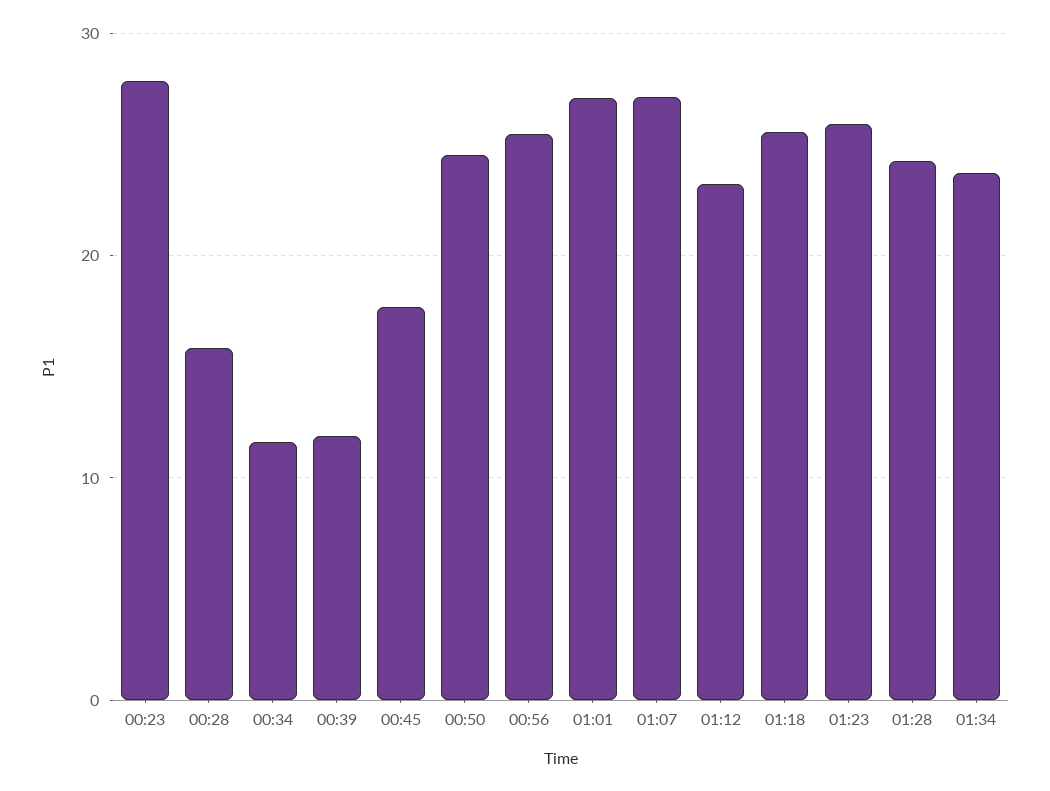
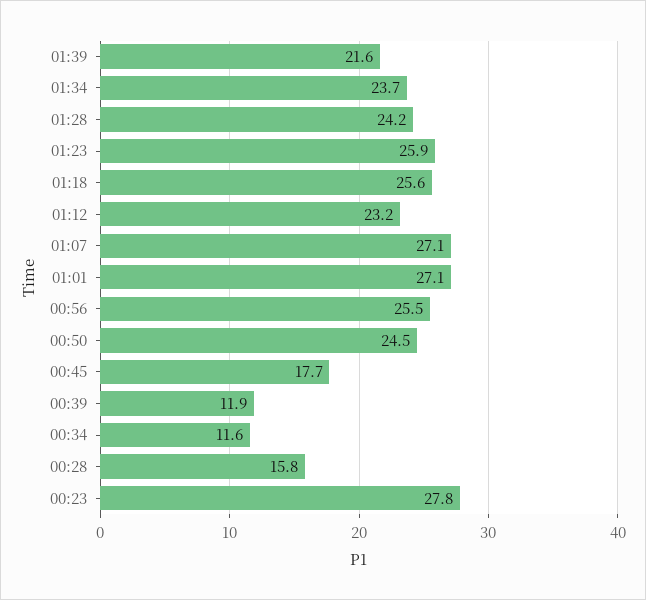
01:39: none -> 21.6

